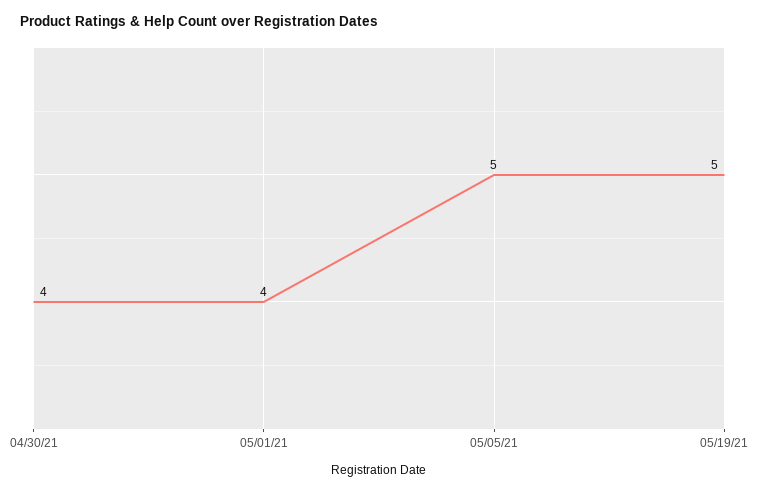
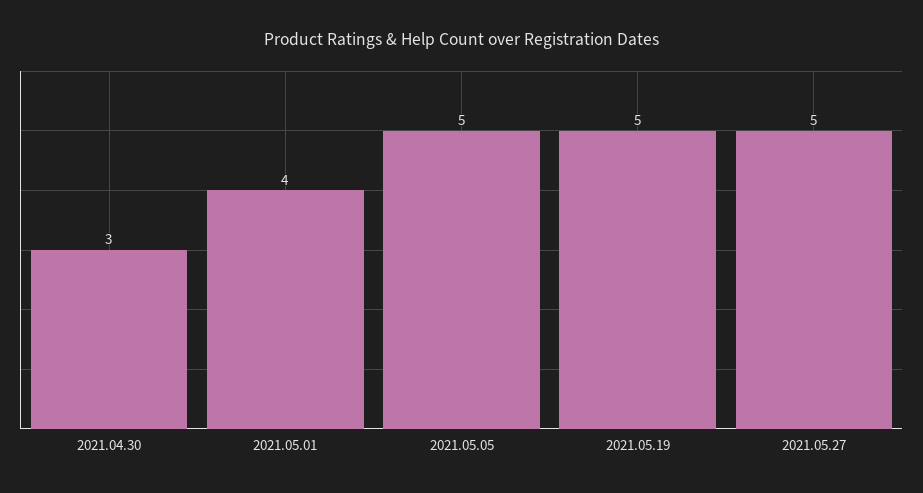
04/30/21: 4 -> 3
2021.05.27: none -> 5

